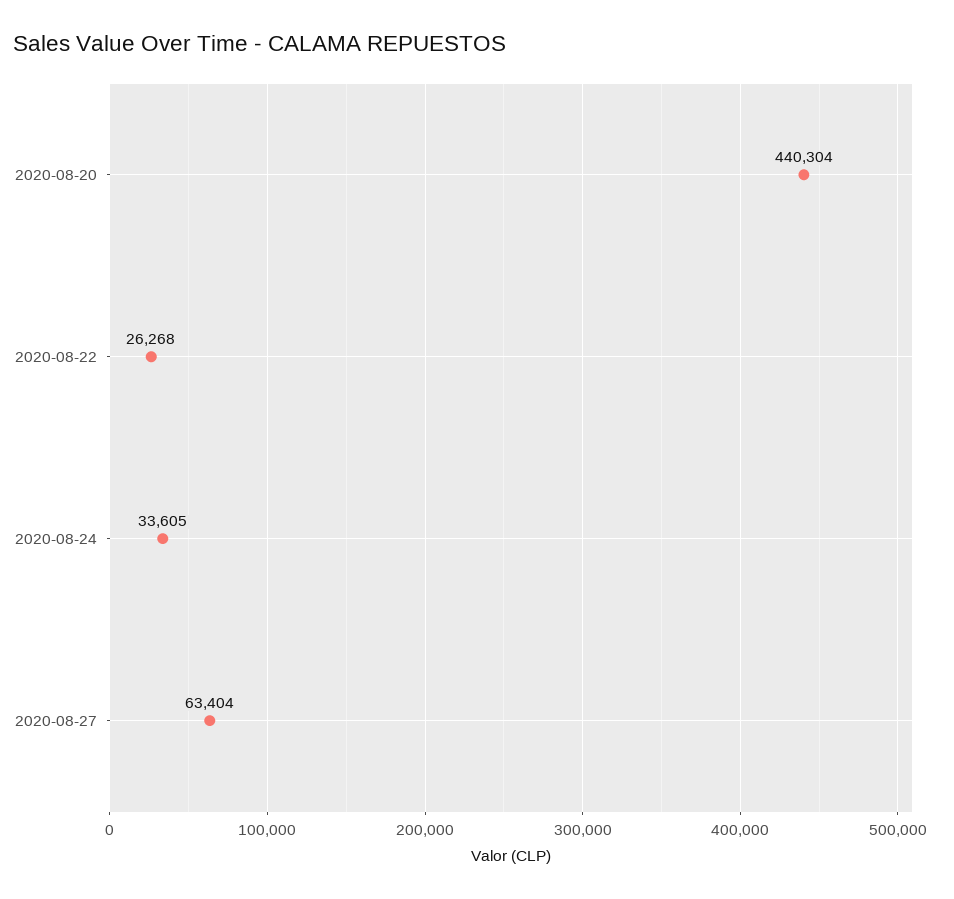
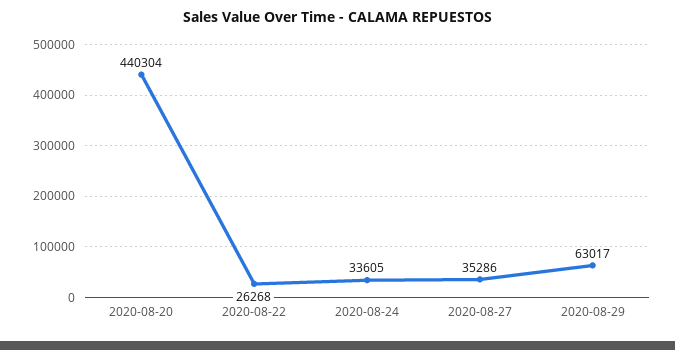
2020-08-27: 63404 -> 35286
2020-08-29: none -> 63017

